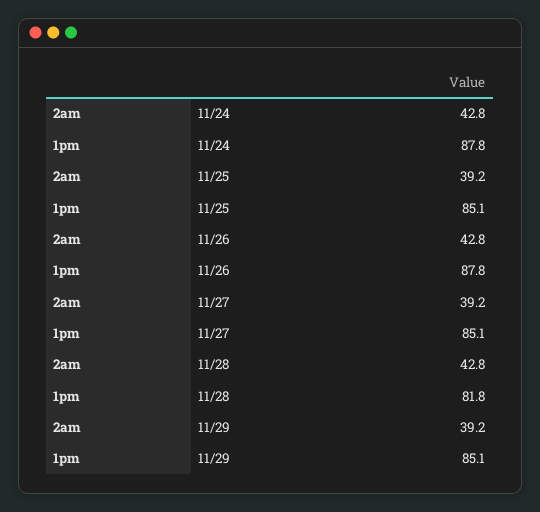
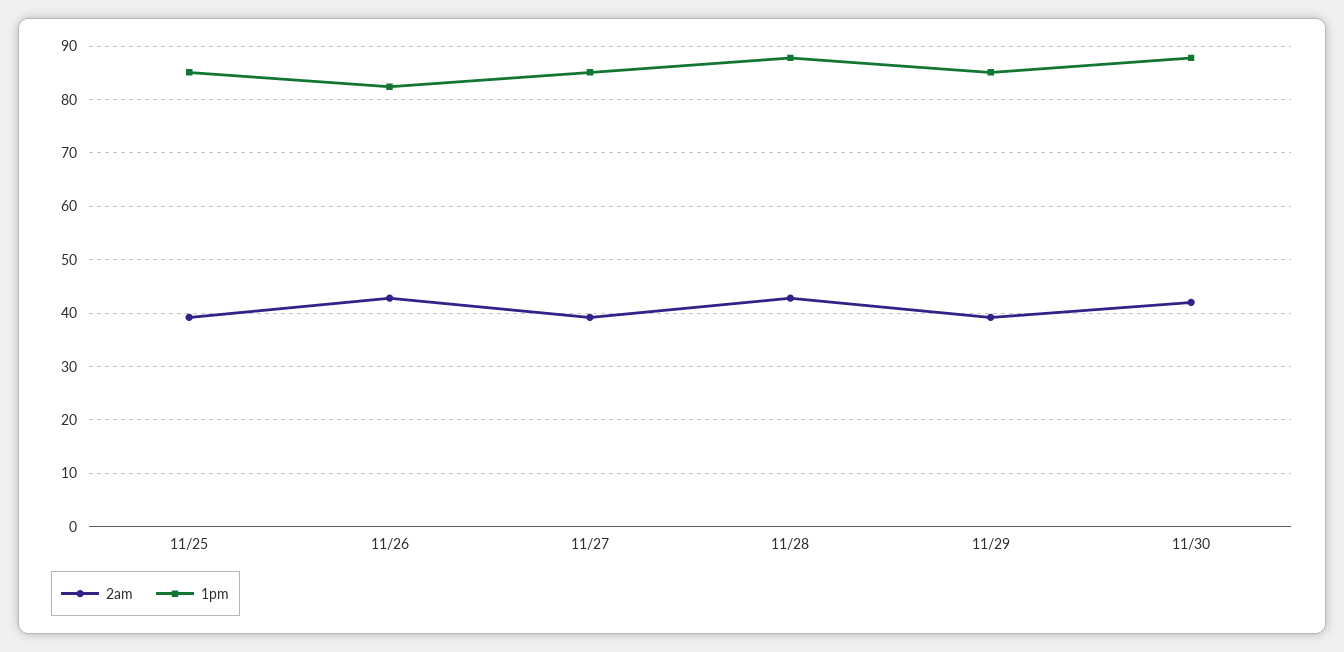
2am, 11/24: 42.8 -> none
1pm, 11/24: 87.8 -> none
1pm, 11/26: 87.8 -> 82
1pm, 11/28: 81.8 -> 88
2am, 11/30: none -> 42
1pm, 11/30: none -> 88

